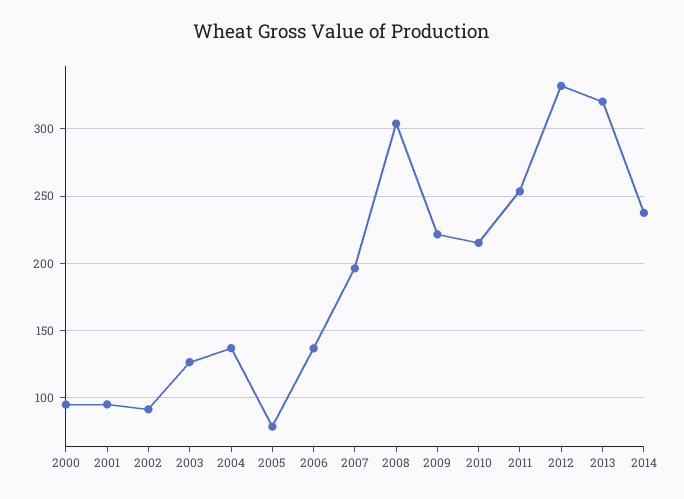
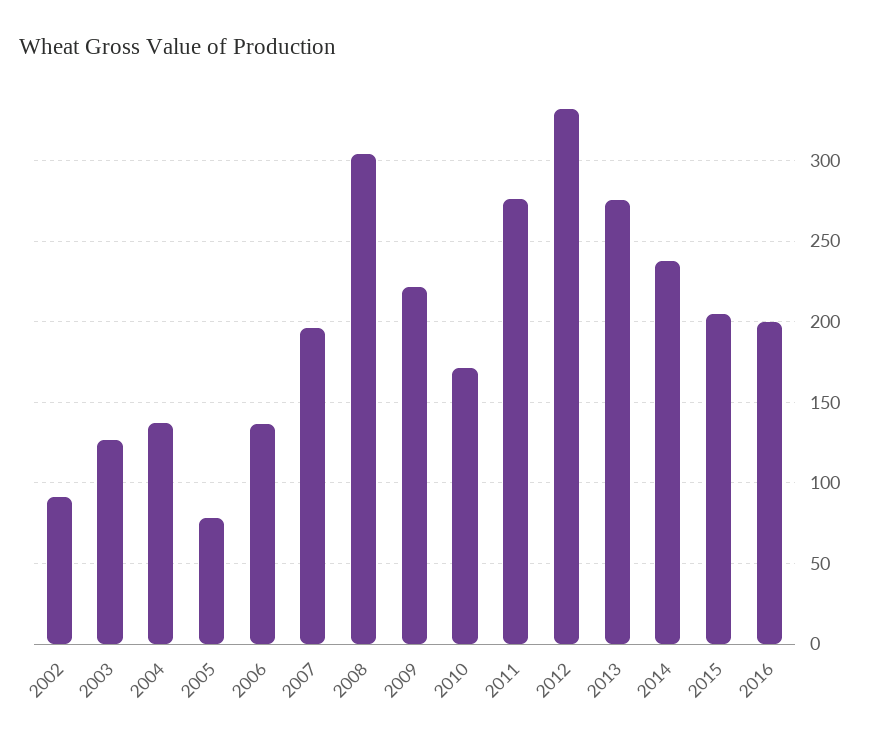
2000: 95 -> none
2001: 95 -> none
2010: 215 -> 170
2011: 255 -> 275
2013: 320 -> 275
2015: none -> 205
2016: none -> 200

